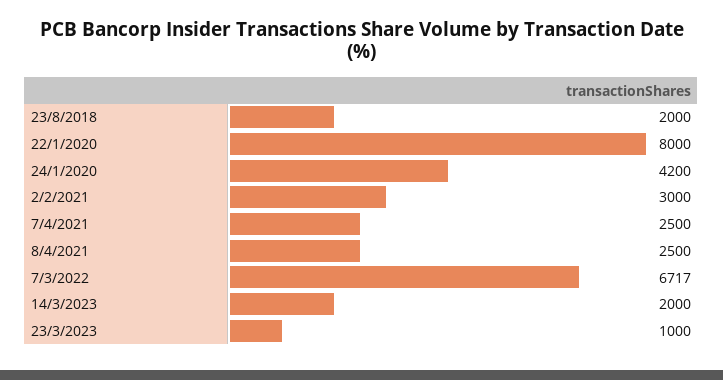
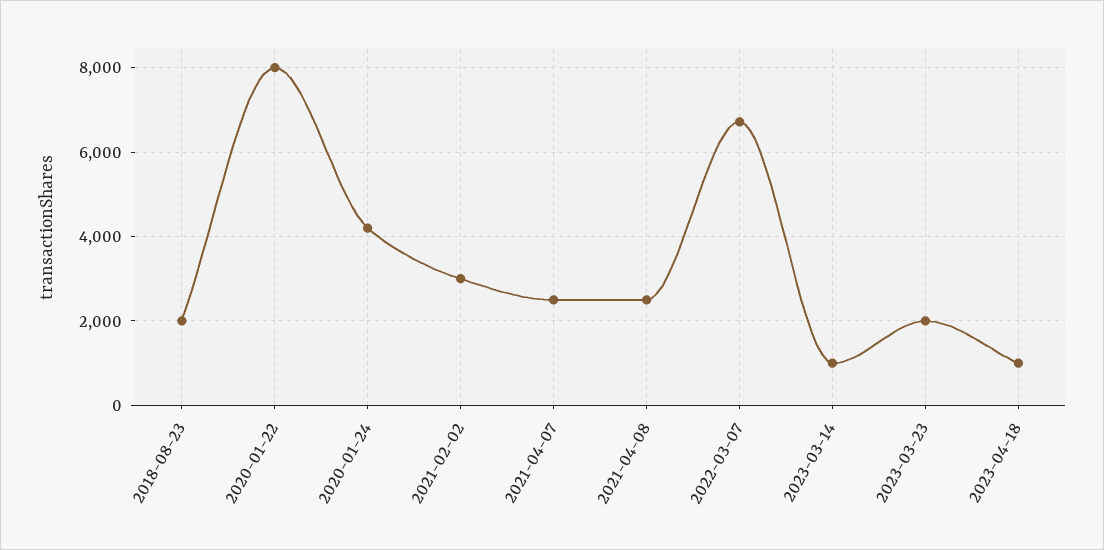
14/3/2023: 2000 -> 1000
23/3/2023: 1000 -> 2000
2023-04-18: none -> 1000

